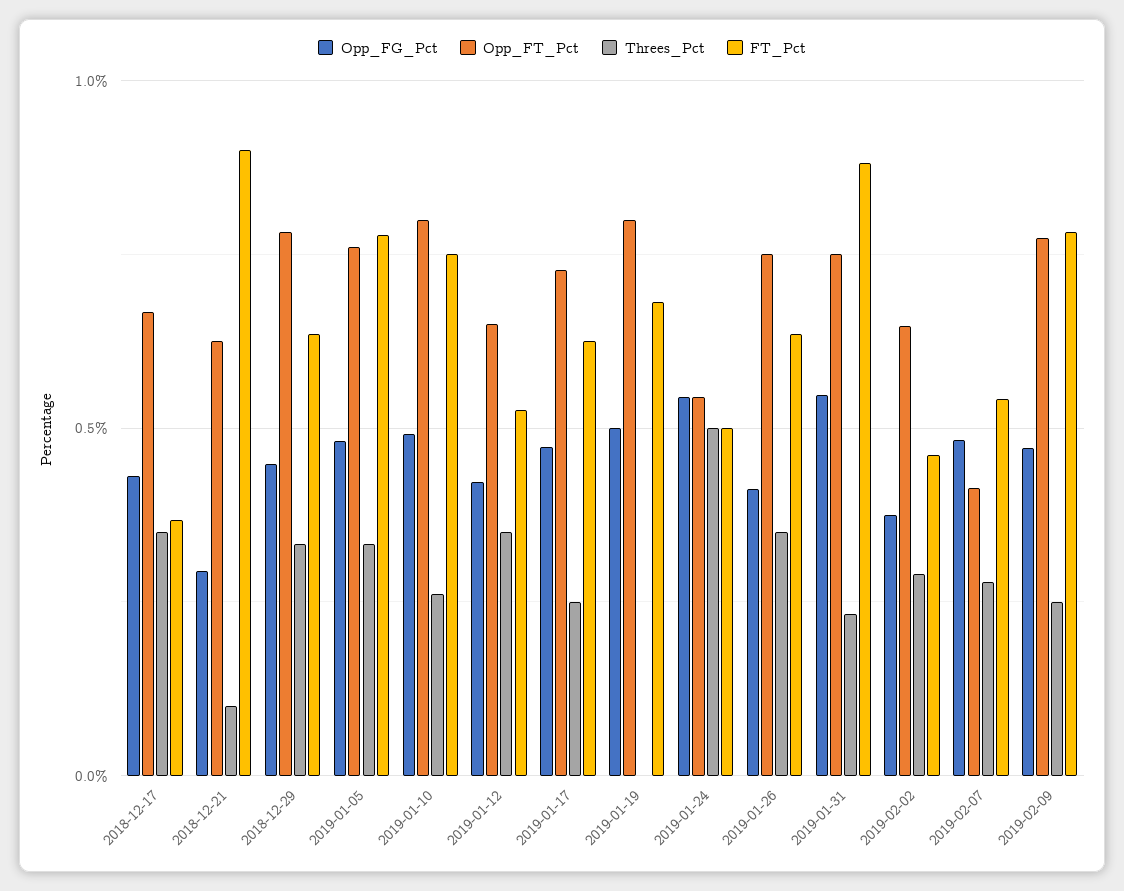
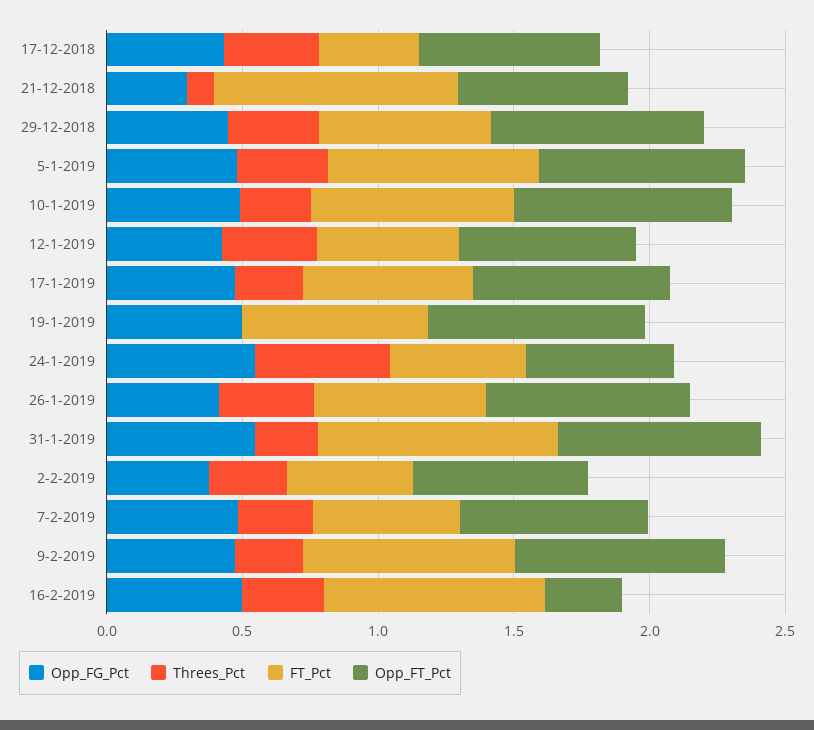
Opp_FT_Pct, 2019-02-07: 0.4 -> 0.7
Opp_FG_Pct, 16-2-2019: none -> 0.5
Threes_Pct, 16-2-2019: none -> 0.3
FT_Pct, 16-2-2019: none -> 0.8
Opp_FT_Pct, 16-2-2019: none -> 0.3

